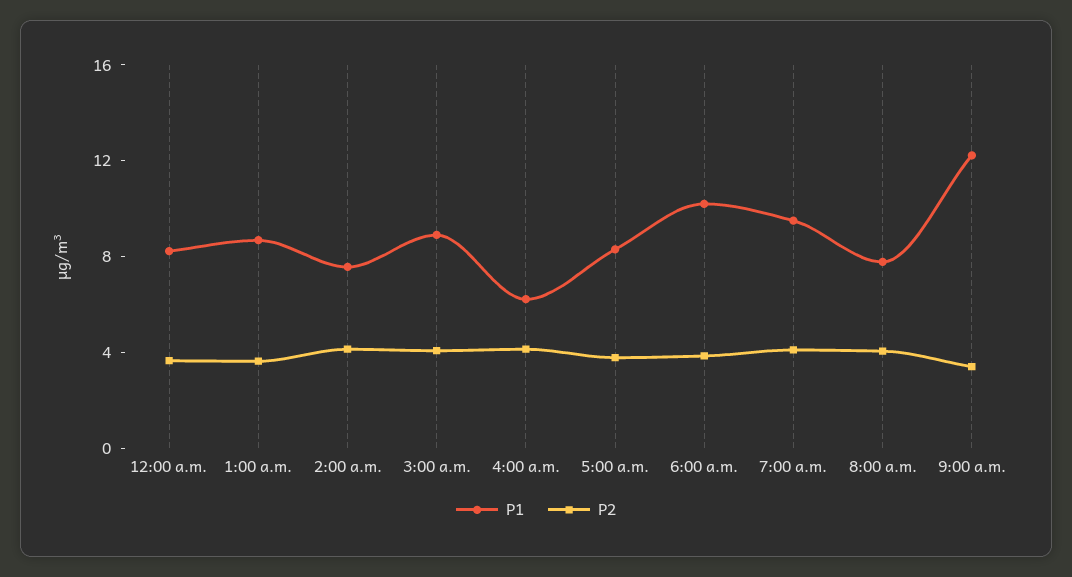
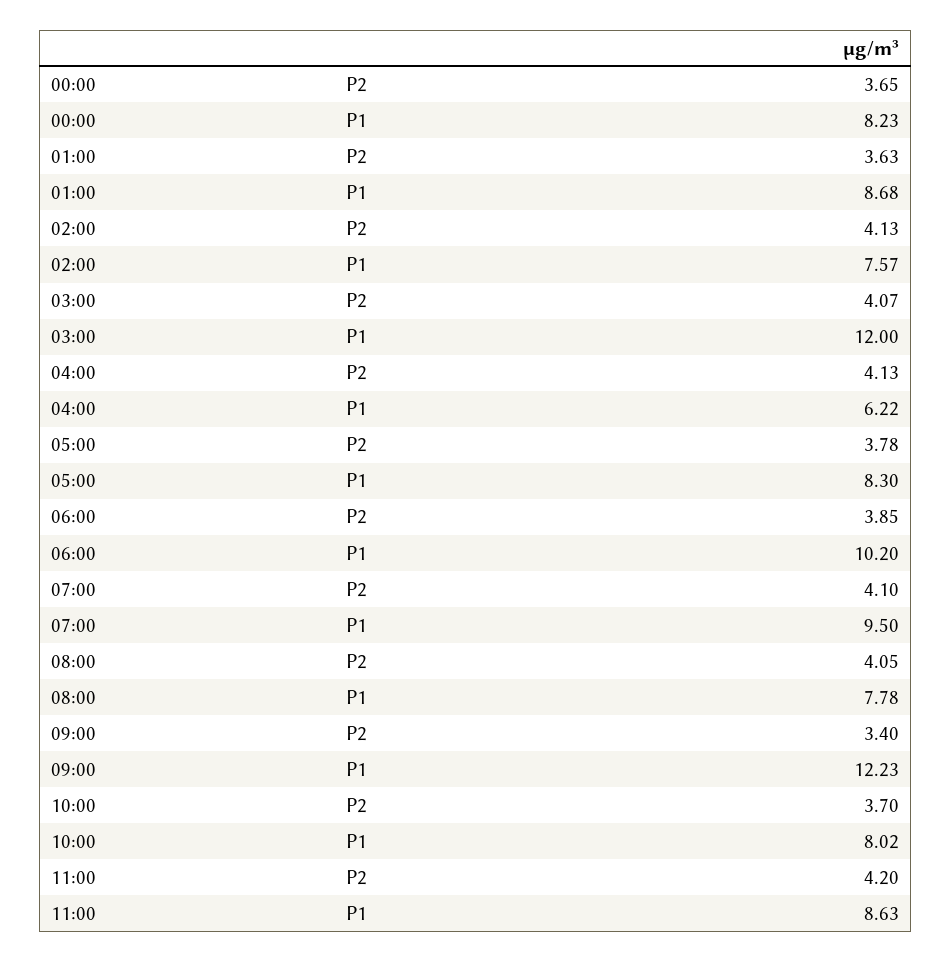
P1, 3:00 a.m.: 9 -> 12
P2, 10:00: none -> 3.7
P1, 10:00: none -> 8.02
P2, 11:00: none -> 4.2
P1, 11:00: none -> 8.63

